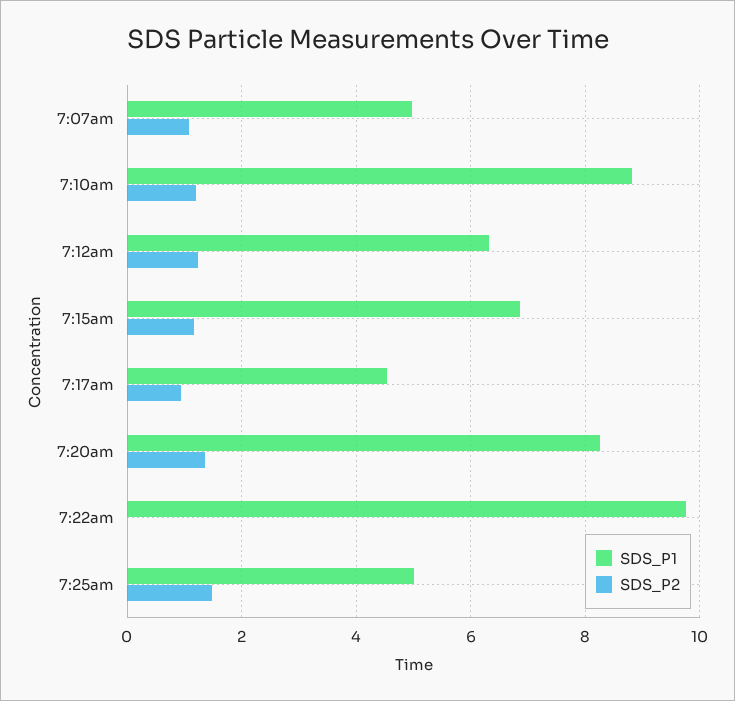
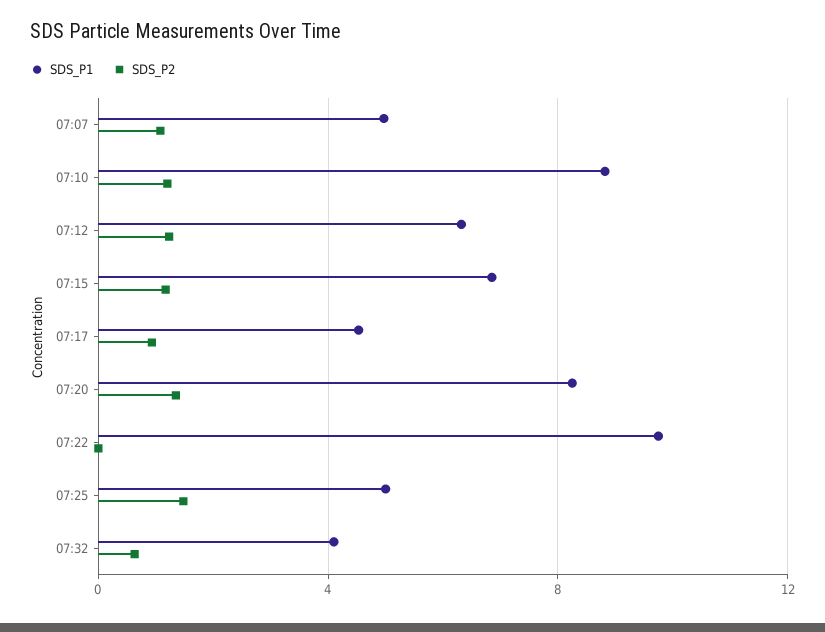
SDS_P1, 07:32: none -> 4
SDS_P2, 07:32: none -> 0.5

